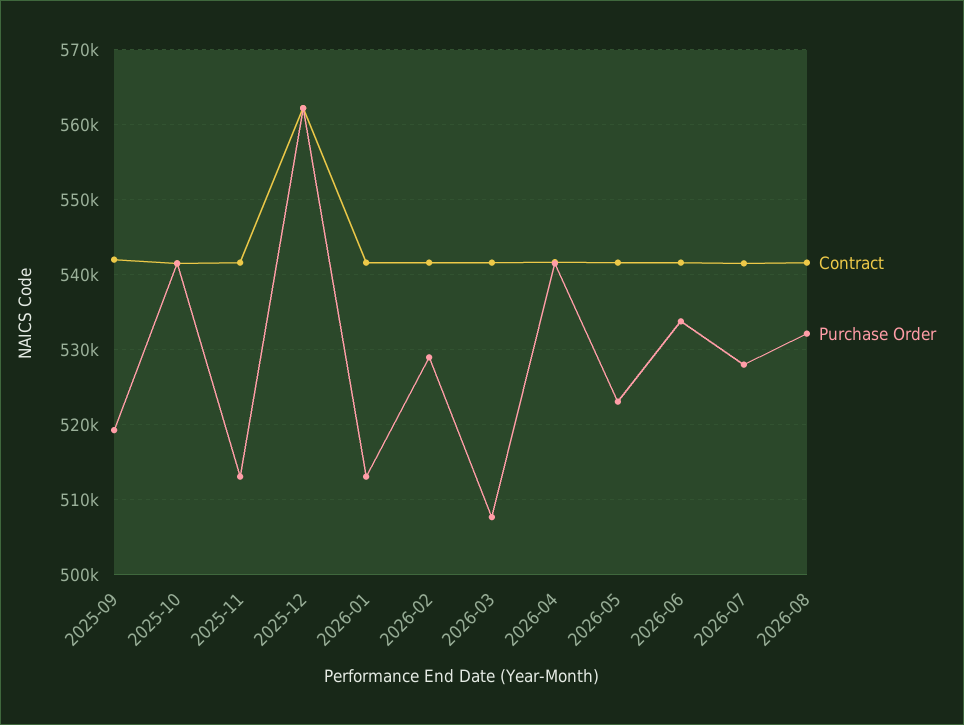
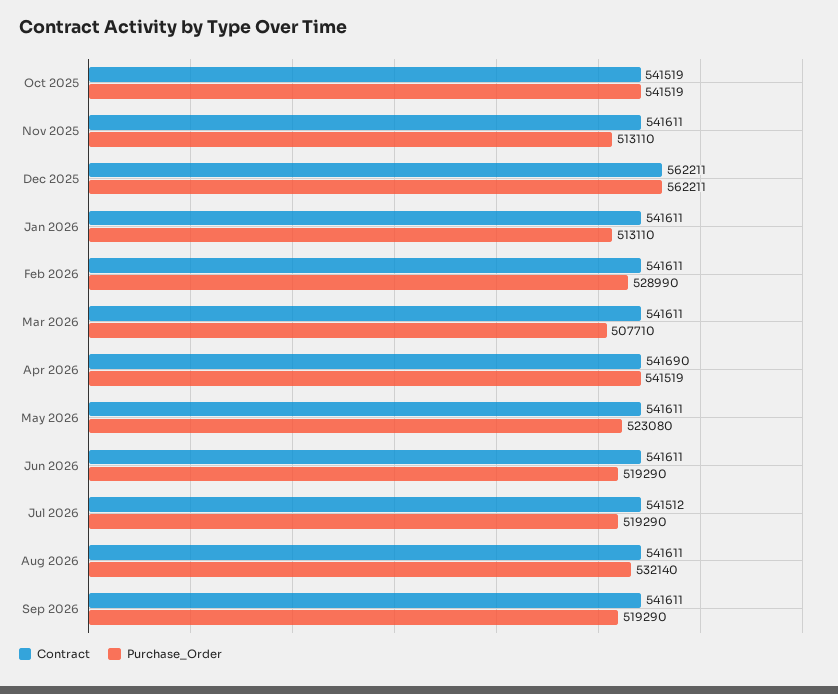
Contract, 2025-09: 542000 -> none
Purchase Order, 2025-09: 519000 -> none
Purchase Order, 2026-06: 534000 -> 519290
Purchase Order, 2026-07: 528000 -> 519290
Contract, Sep 2026: none -> 541611
Purchase Order, Sep 2026: none -> 519290

